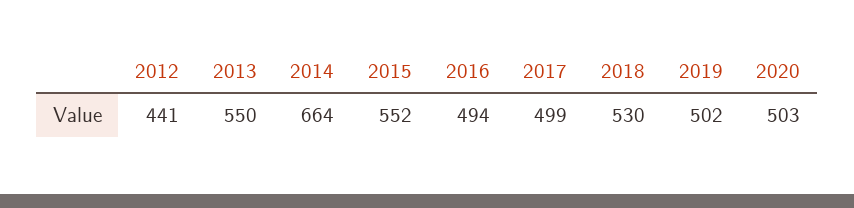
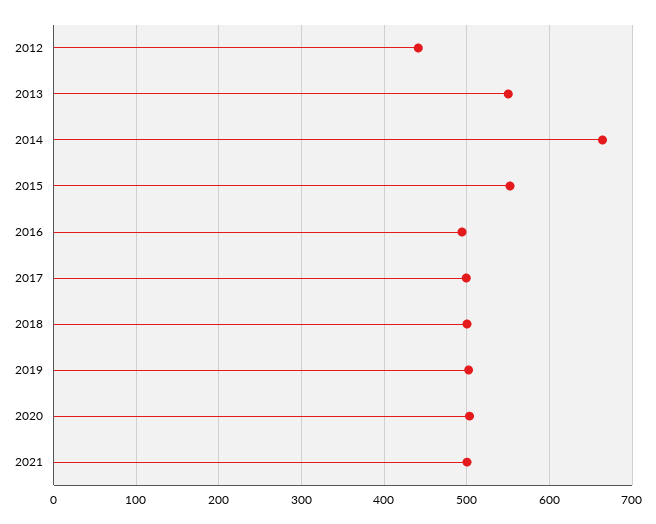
2018: 530 -> 500
2021: none -> 500

